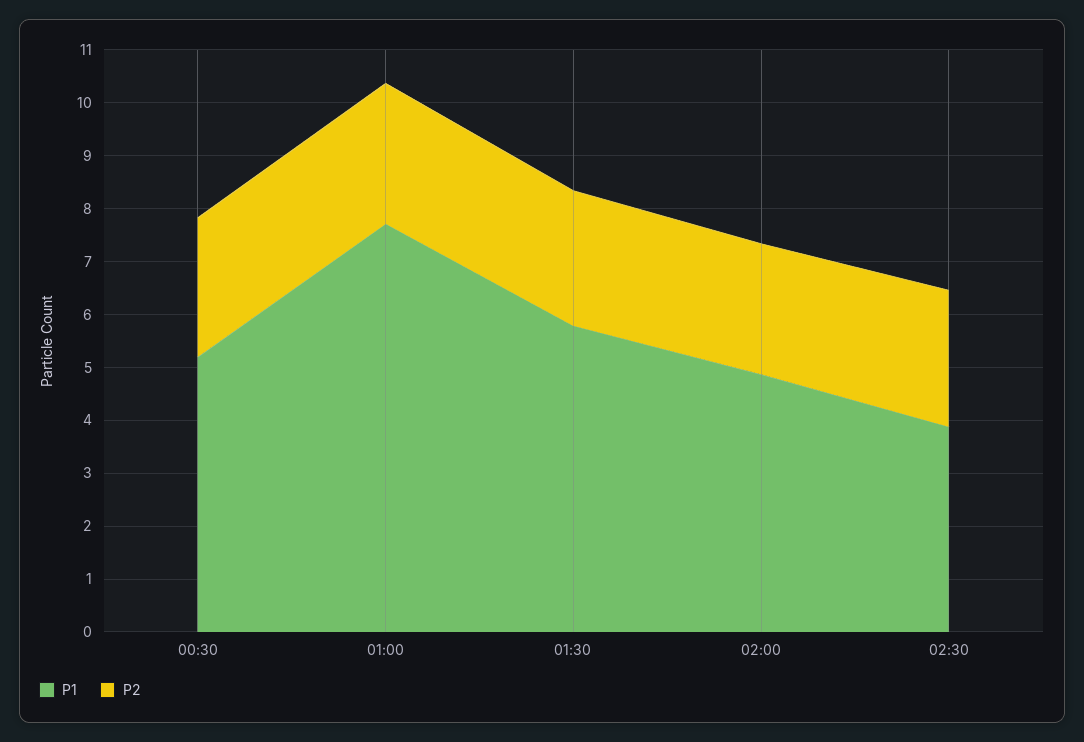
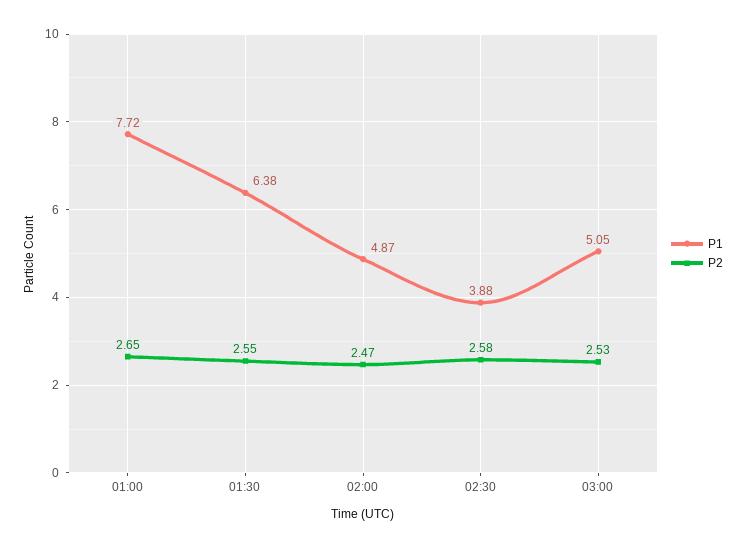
P1, 00:30: 5.2 -> none
P2, 00:30: 2.6 -> none
P1, 01:30: 5.8 -> 6.38
P1, 03:00: none -> 5.05
P2, 03:00: none -> 2.53

